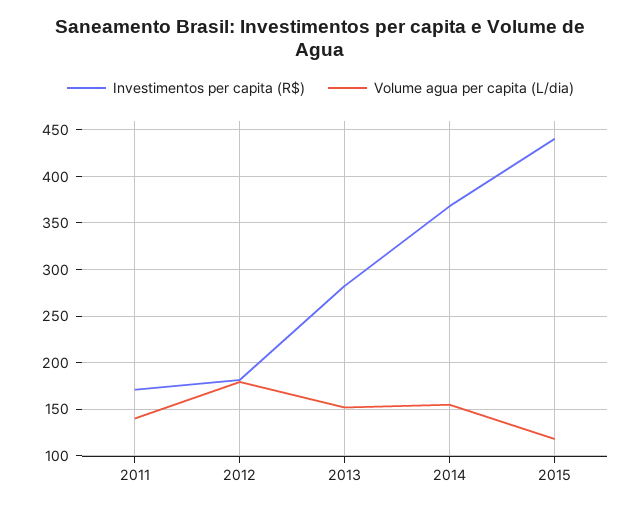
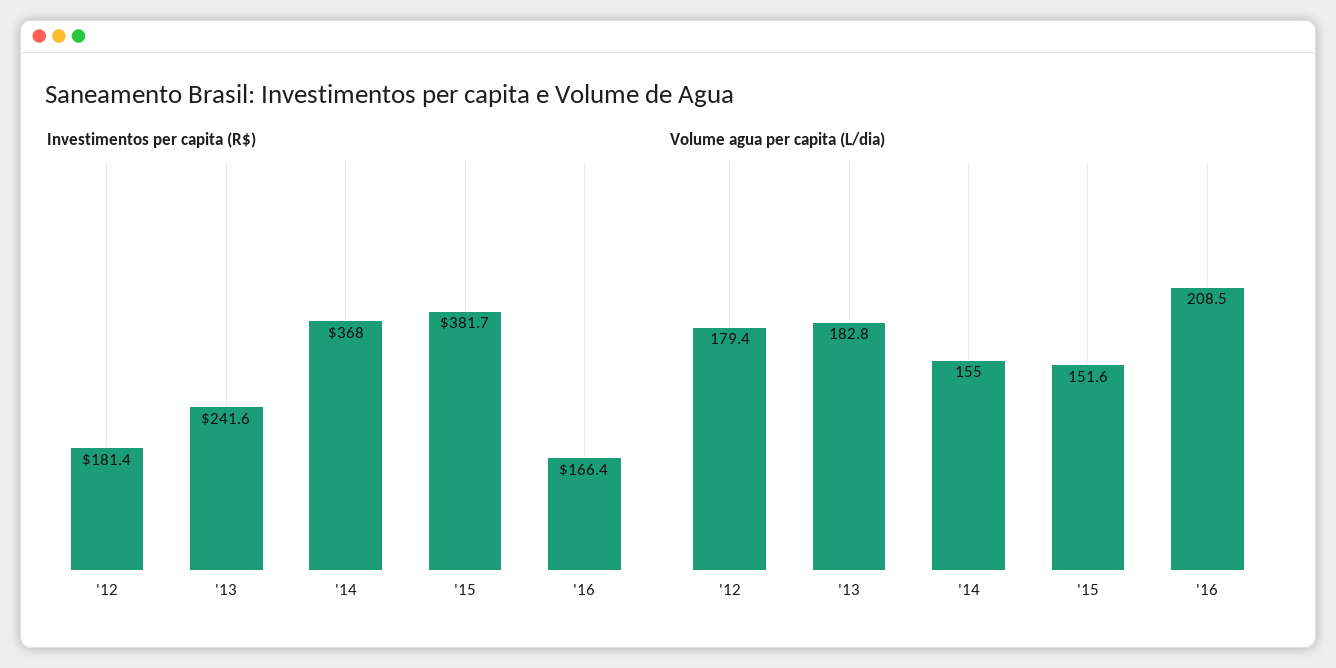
Investimentos per capita (R$), 2011: 170 -> none
Volume agua per capita (L/dia), 2011: 140 -> none
Investimentos per capita (R$), 2013: 280 -> 241.6
Volume agua per capita (L/dia), 2013: 150 -> 182.8
Investimentos per capita (R$), 2015: 440 -> 381.7
Volume agua per capita (L/dia), 2015: 120 -> 151.6
Investimentos per capita (R$), '16: none -> 166.4
Volume agua per capita (L/dia), '16: none -> 208.5

